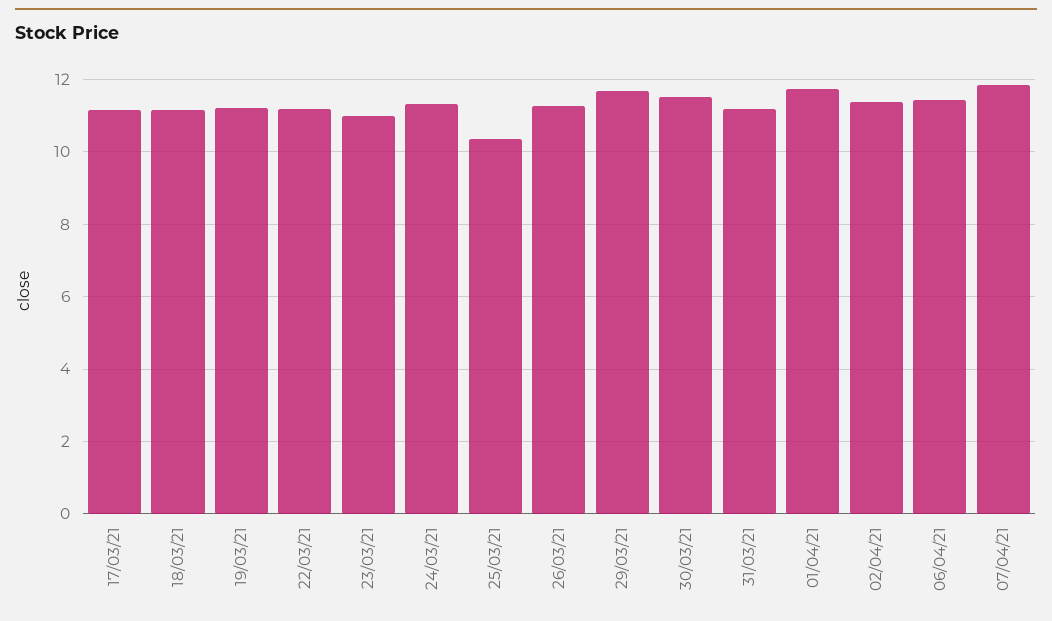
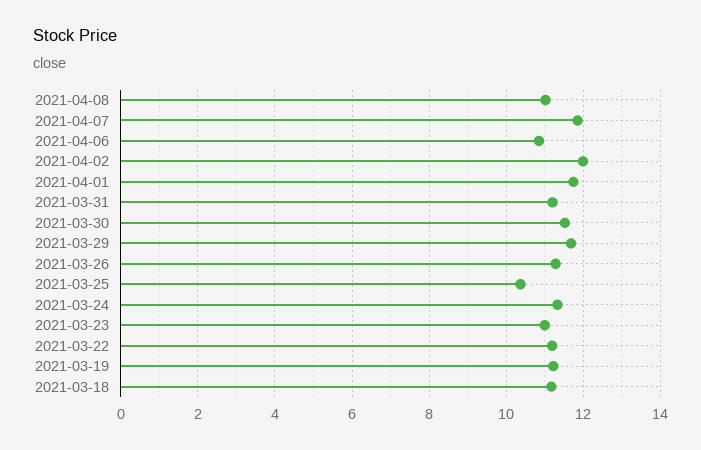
17/03/21: 11.2 -> none
02/04/21: 11.4 -> 12
06/04/21: 11.4 -> 10.8
2021-04-08: none -> 11

